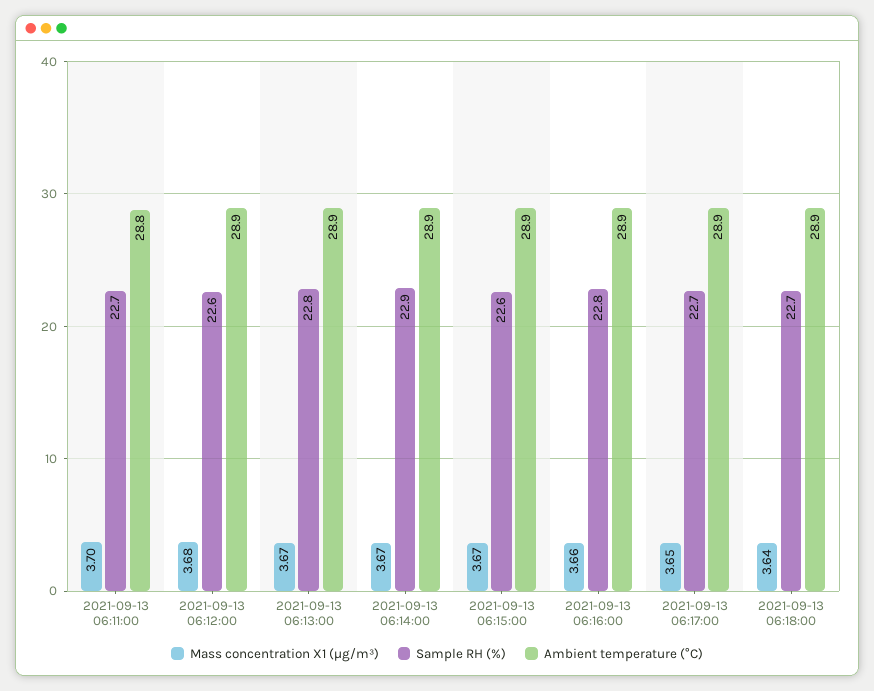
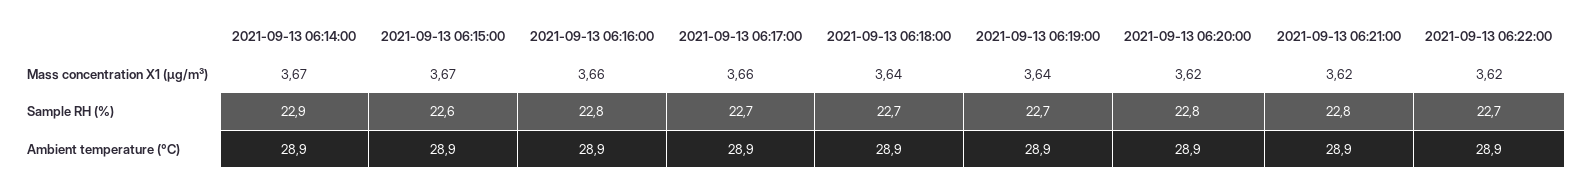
Mass concentration X1 (μg/m³), 2021-09-13 06:11:00: 3.7 -> none
Sample RH (%), 2021-09-13 06:11:00: 22.7 -> none
Ambient temperature (°C), 2021-09-13 06:11:00: 28.8 -> none
Mass concentration X1 (μg/m³), 2021-09-13 06:12:00: 3.68 -> none
Sample RH (%), 2021-09-13 06:12:00: 22.6 -> none
Ambient temperature (°C), 2021-09-13 06:12:00: 28.9 -> none
Mass concentration X1 (μg/m³), 2021-09-13 06:13:00: 3.67 -> none
Sample RH (%), 2021-09-13 06:13:00: 22.8 -> none
Ambient temperature (°C), 2021-09-13 06:13:00: 28.9 -> none
Mass concentration X1 (μg/m³), 2021-09-13 06:17:00: 3.65 -> 3.66
Mass concentration X1 (μg/m³), 2021-09-13 06:19:00: none -> 3.64
Mass concentration X1 (μg/m³), 2021-09-13 06:20:00: none -> 3.62
Mass concentration X1 (μg/m³), 2021-09-13 06:21:00: none -> 3.62
Mass concentration X1 (μg/m³), 2021-09-13 06:22:00: none -> 3.62
Sample RH (%), 2021-09-13 06:19:00: none -> 22.7
Sample RH (%), 2021-09-13 06:20:00: none -> 22.8
Sample RH (%), 2021-09-13 06:21:00: none -> 22.8
Sample RH (%), 2021-09-13 06:22:00: none -> 22.7
Ambient temperature (°C), 2021-09-13 06:19:00: none -> 28.9
Ambient temperature (°C), 2021-09-13 06:20:00: none -> 28.9
Ambient temperature (°C), 2021-09-13 06:21:00: none -> 28.9
Ambient temperature (°C), 2021-09-13 06:22:00: none -> 28.9

